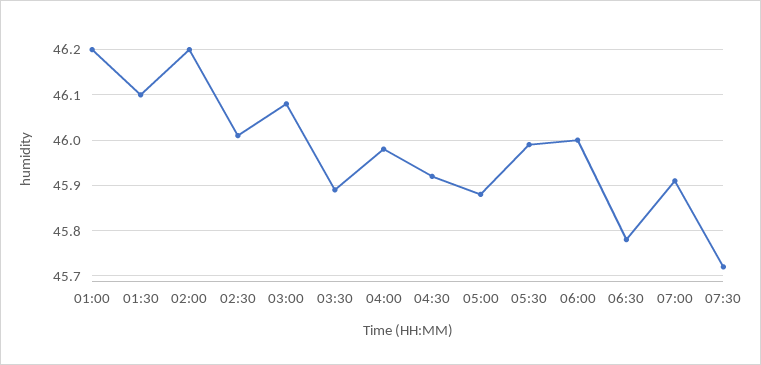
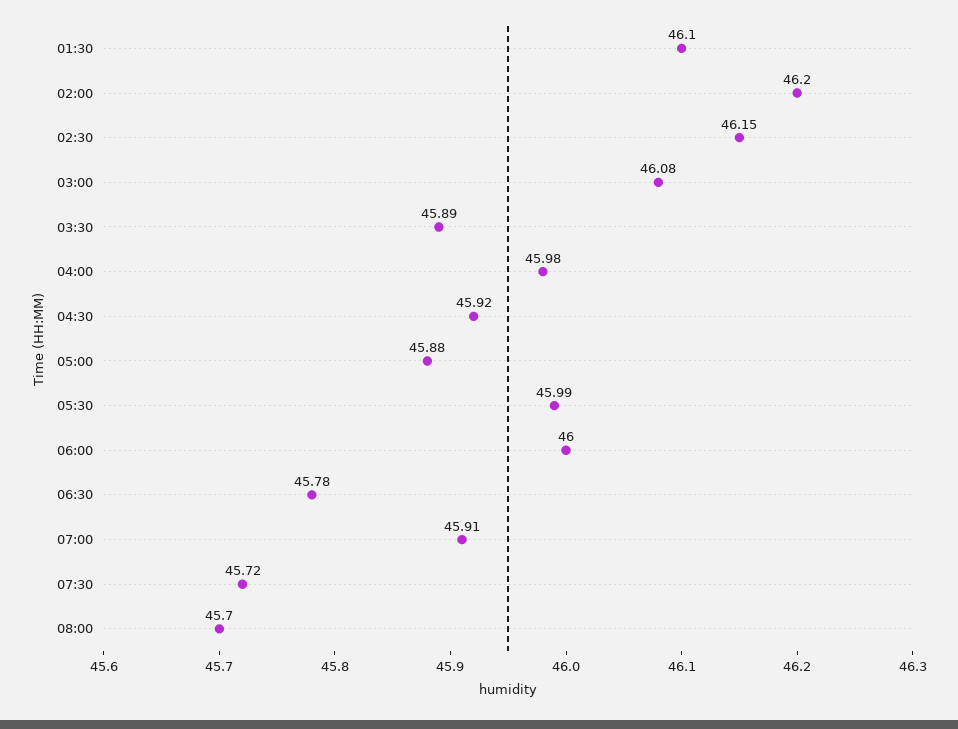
01:00: 46.2 -> none
02:30: 46 -> 46.15
08:00: none -> 45.7

